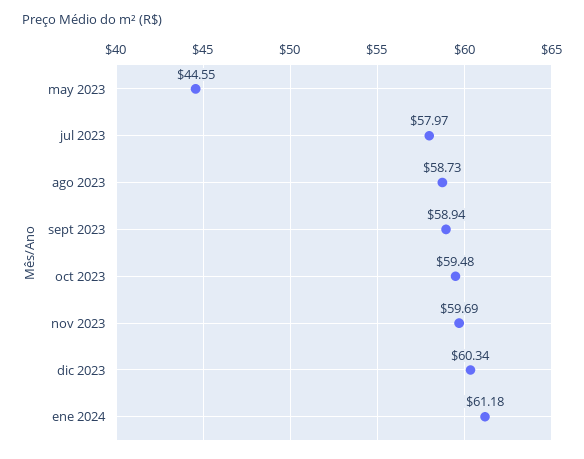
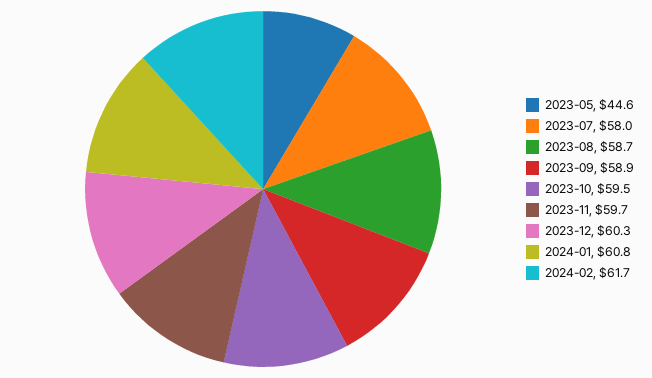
ene 2024: 61.18 -> 60.8
2024-02: none -> 61.7

